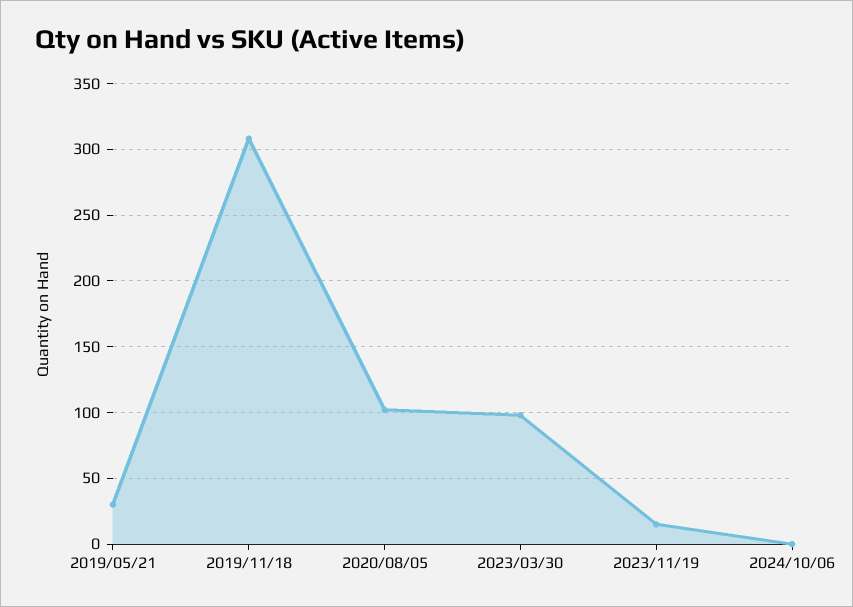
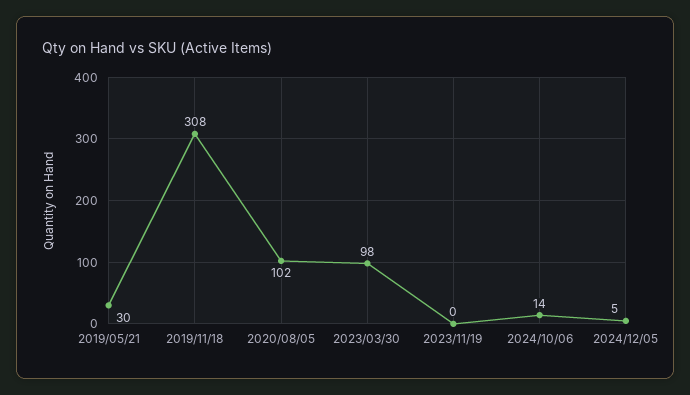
2023/11/19: 15 -> 0
2024/10/06: 0 -> 14
2024/12/05: none -> 5

